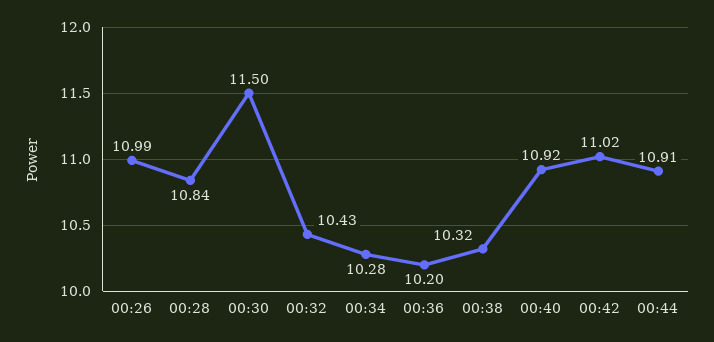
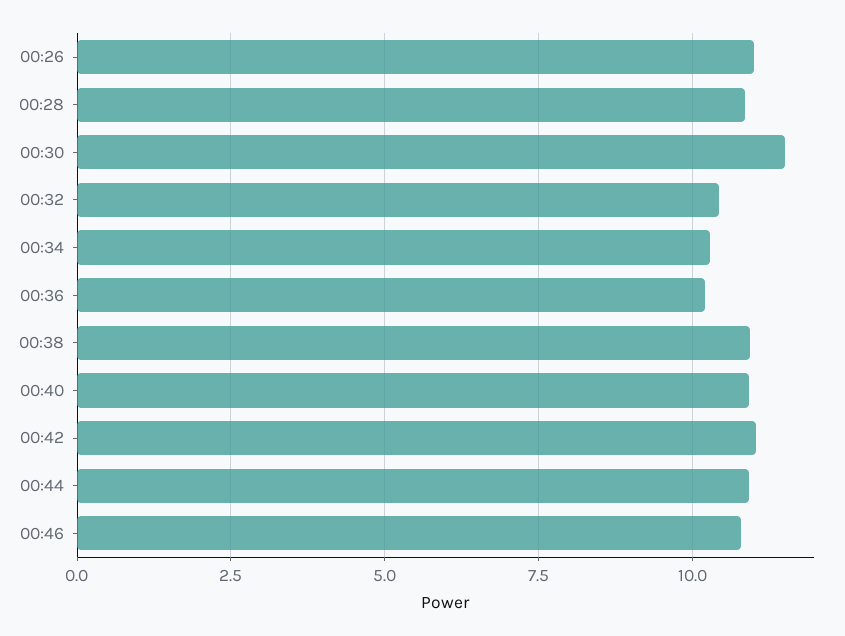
00:38: 10.32 -> 11
00:46: none -> 10.75

